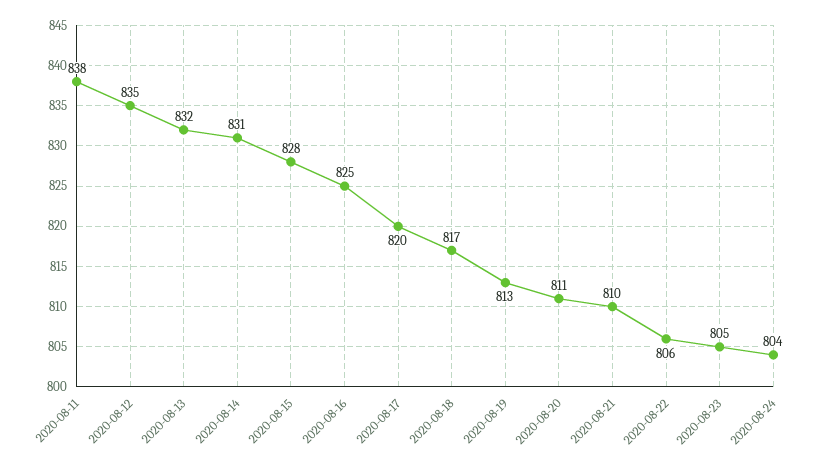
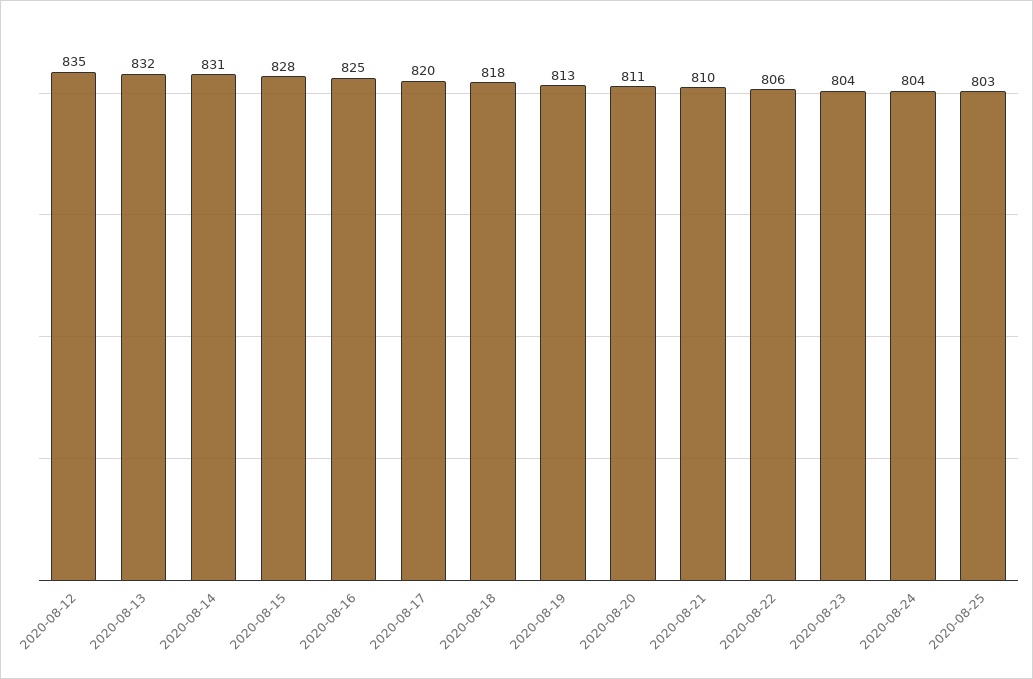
2020-08-11: 838 -> none
2020-08-18: 817 -> 818
2020-08-23: 805 -> 804
2020-08-25: none -> 803

